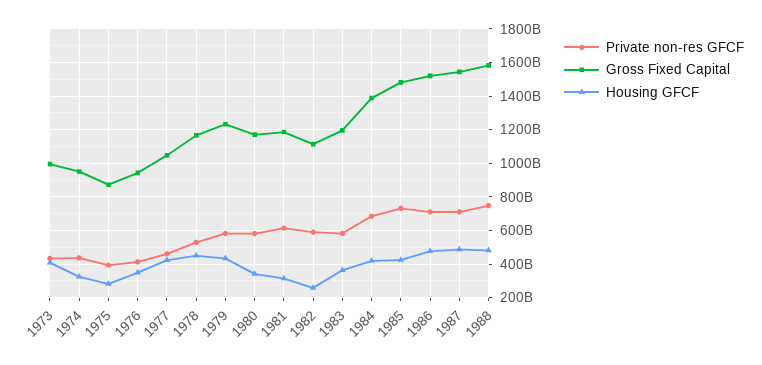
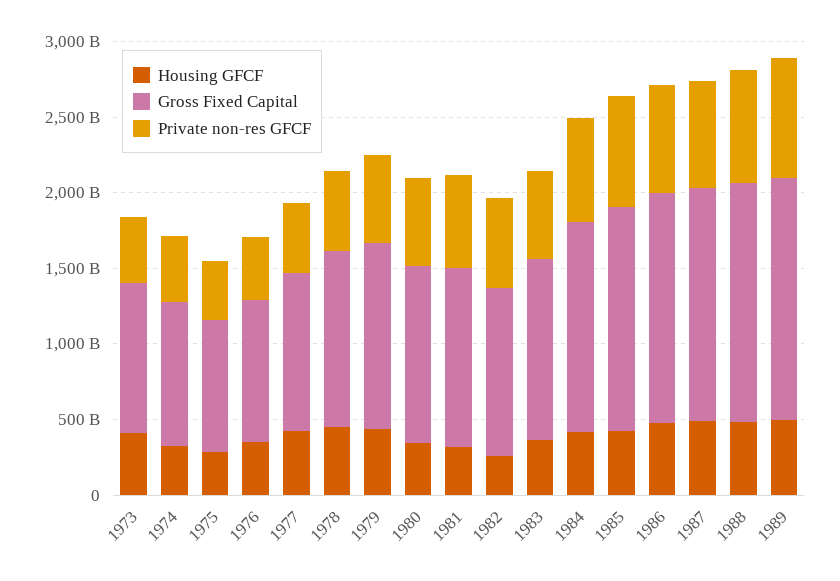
Housing GFCF, 1989: none -> 500000000000
Gross Fixed Capital, 1989: none -> 1600000000000
Private non-res GFCF, 1989: none -> 800000000000

